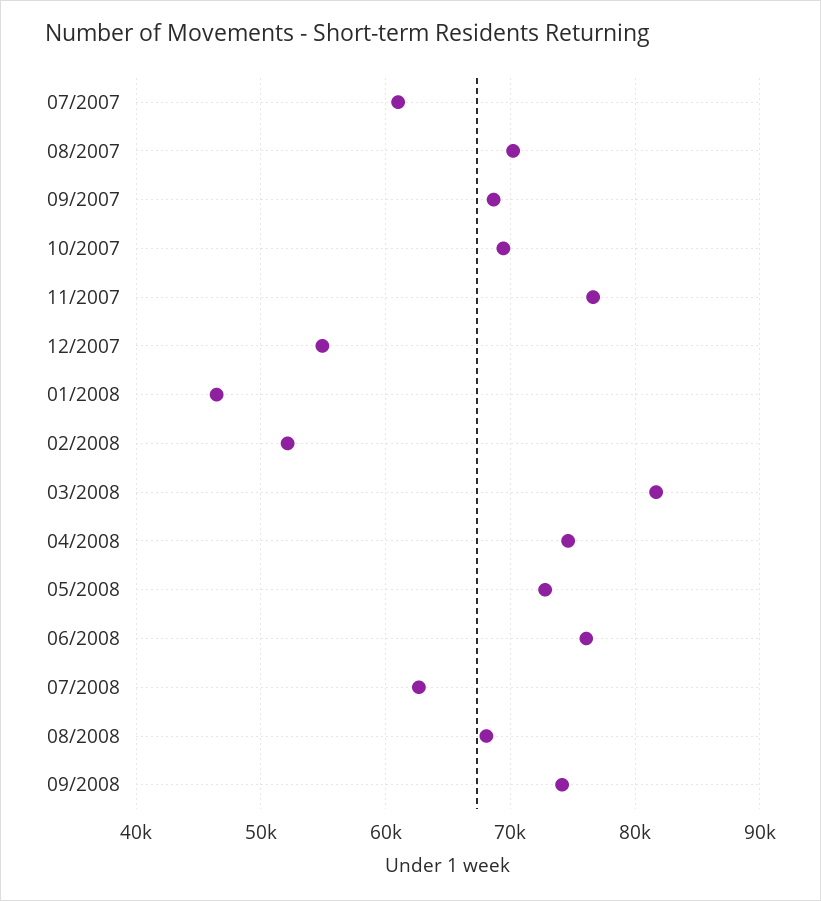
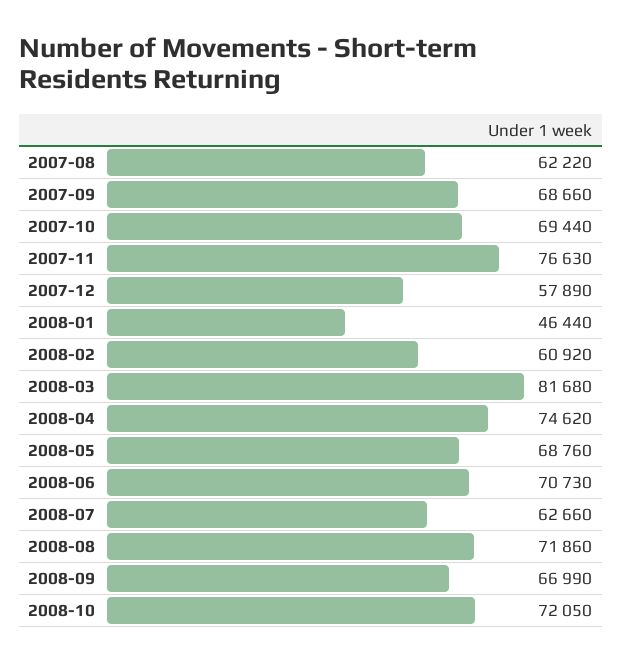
07/2007: 61000 -> none
08/2007: 70000 -> 62220
12/2007: 55000 -> 57890
02/2008: 52000 -> 60920
05/2008: 73000 -> 68760
06/2008: 76000 -> 70730
08/2008: 68000 -> 71860
09/2008: 74000 -> 66990
2008-10: none -> 72050

